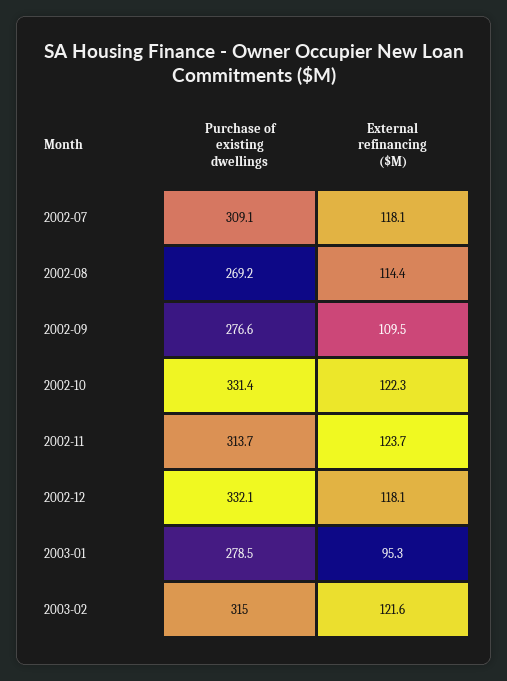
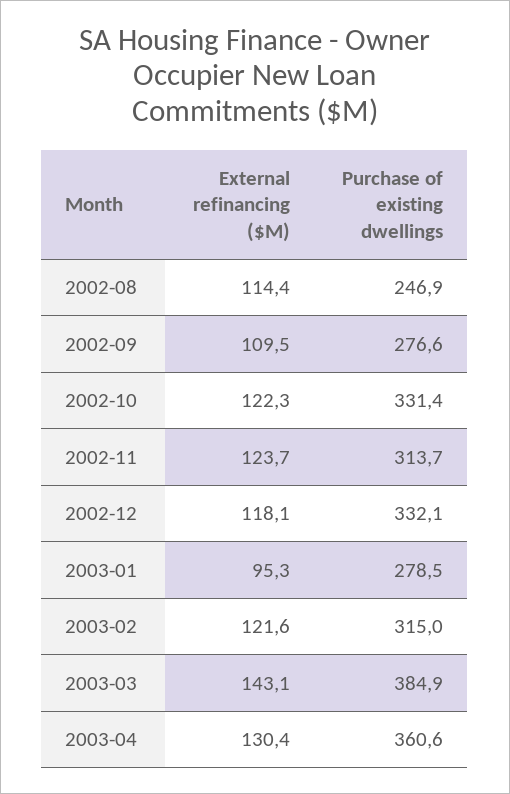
Purchase of existing dwellings, 2002-07: 309.1 -> none
External refinancing ($M), 2002-07: 118.1 -> none
Purchase of existing dwellings, 2002-08: 269.2 -> 246.9
External refinancing ($M), 2003-03: none -> 143.1
Purchase of existing dwellings, 2003-03: none -> 384.9
External refinancing ($M), 2003-04: none -> 130.4
Purchase of existing dwellings, 2003-04: none -> 360.6

